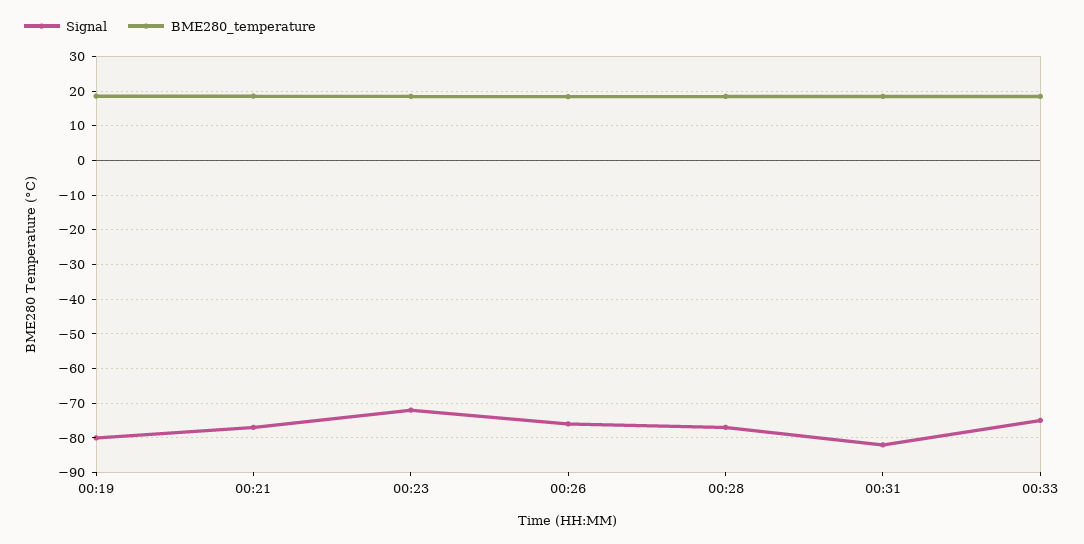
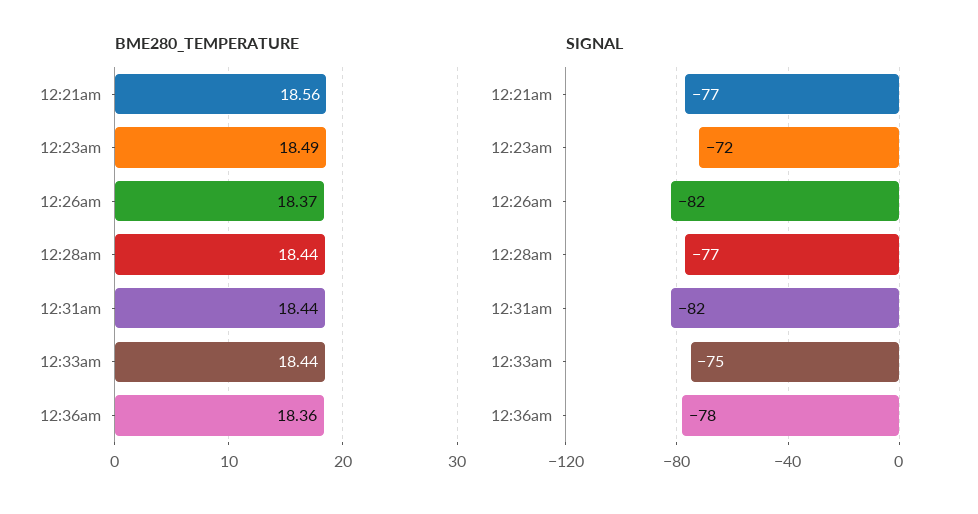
Signal, 00:19: -80 -> none
BME280_temperature, 00:19: 18 -> none
Signal, 00:26: -76 -> -82
BME280_temperature, 12:36am: none -> 18.36
Signal, 12:36am: none -> -78

